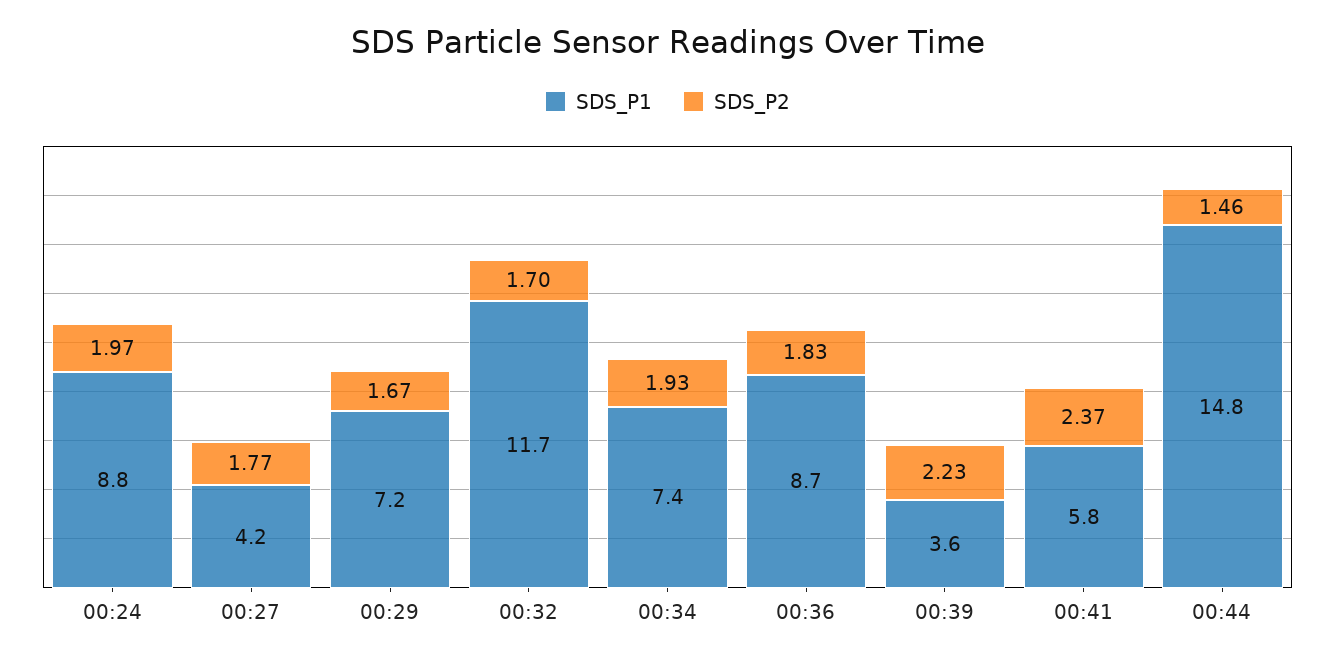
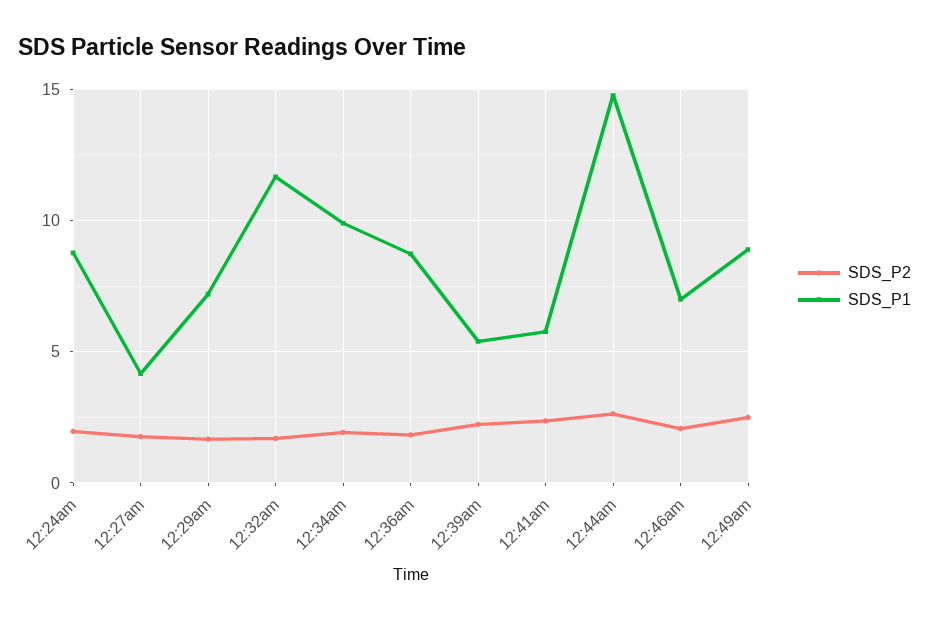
SDS_P1, 00:34: 7.4 -> 10
SDS_P1, 00:39: 3.6 -> 5.5
SDS_P2, 00:44: 1.46 -> 2.5
SDS_P2, 12:46am: none -> 2
SDS_P1, 12:46am: none -> 7
SDS_P2, 12:49am: none -> 2.5
SDS_P1, 12:49am: none -> 9

